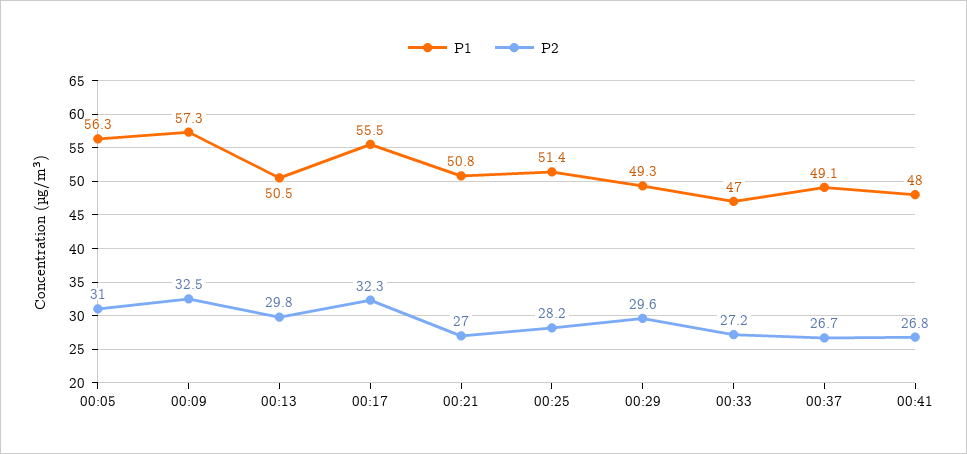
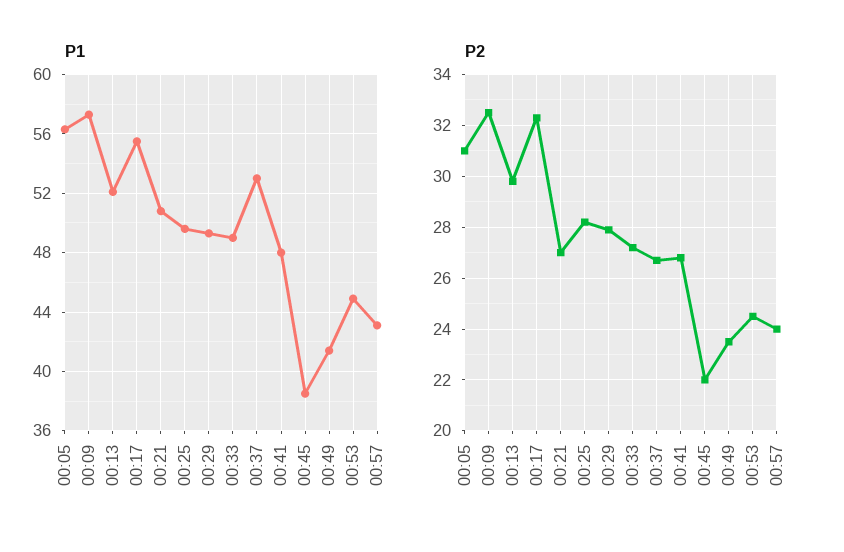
P1, 00:13: 50.5 -> 52
P1, 00:25: 51.4 -> 49.5
P2, 00:29: 29.6 -> 28
P1, 00:33: 47 -> 49
P1, 00:37: 49.1 -> 53
P1, 00:45: none -> 38.5
P1, 00:49: none -> 41.5
P1, 00:53: none -> 45
P1, 00:57: none -> 43
P2, 00:45: none -> 22
P2, 00:49: none -> 23.5
P2, 00:53: none -> 24.5
P2, 00:57: none -> 24

